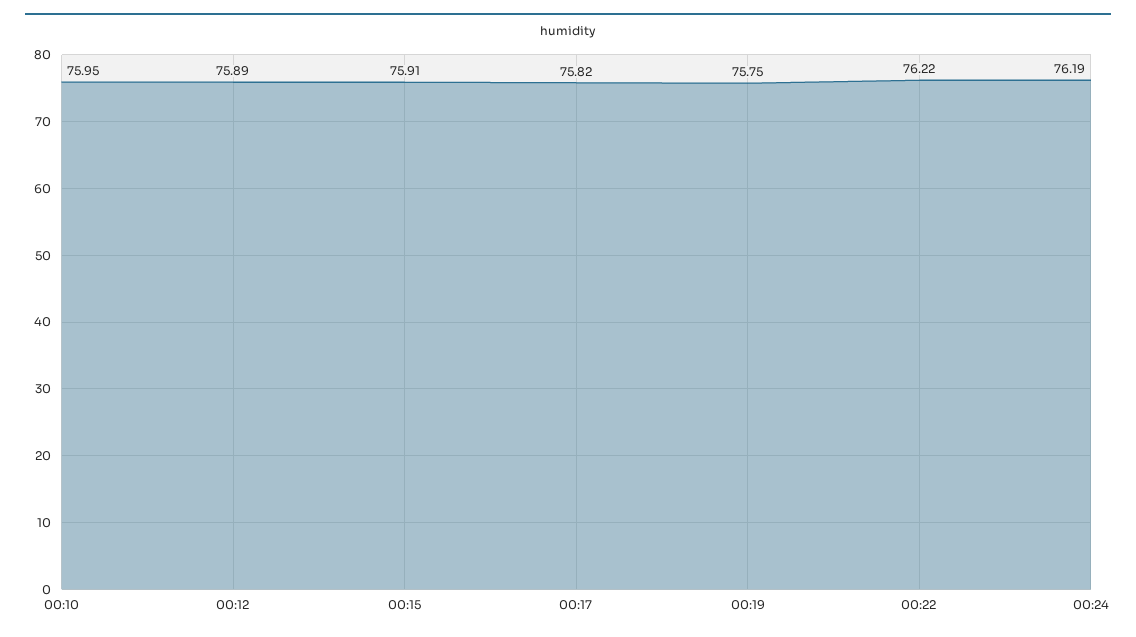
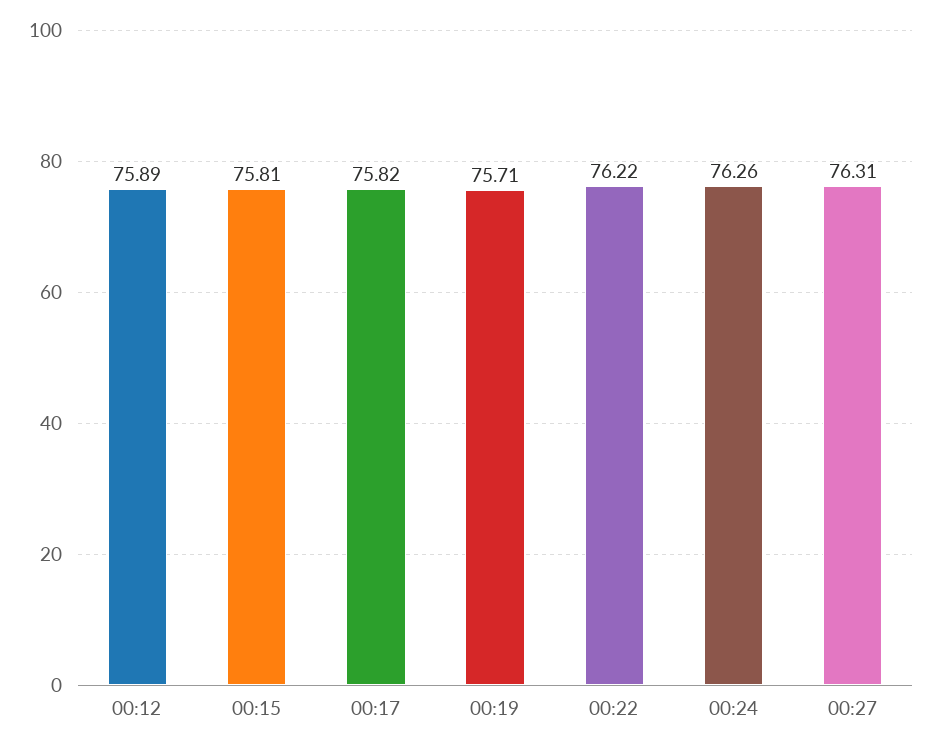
00:10: 75.95 -> none
00:15: 75.91 -> 75.81
00:19: 75.75 -> 75.71
00:24: 76.19 -> 76.26
00:27: none -> 76.31

